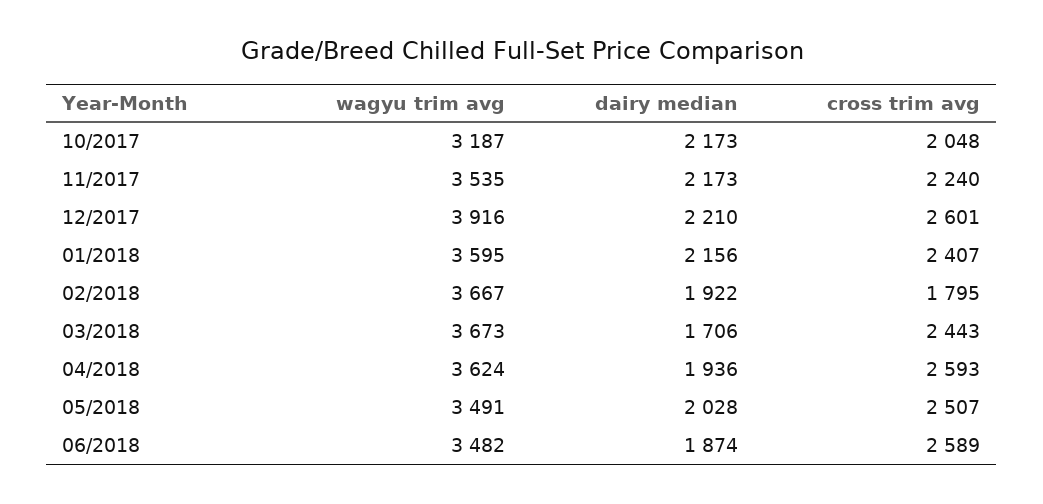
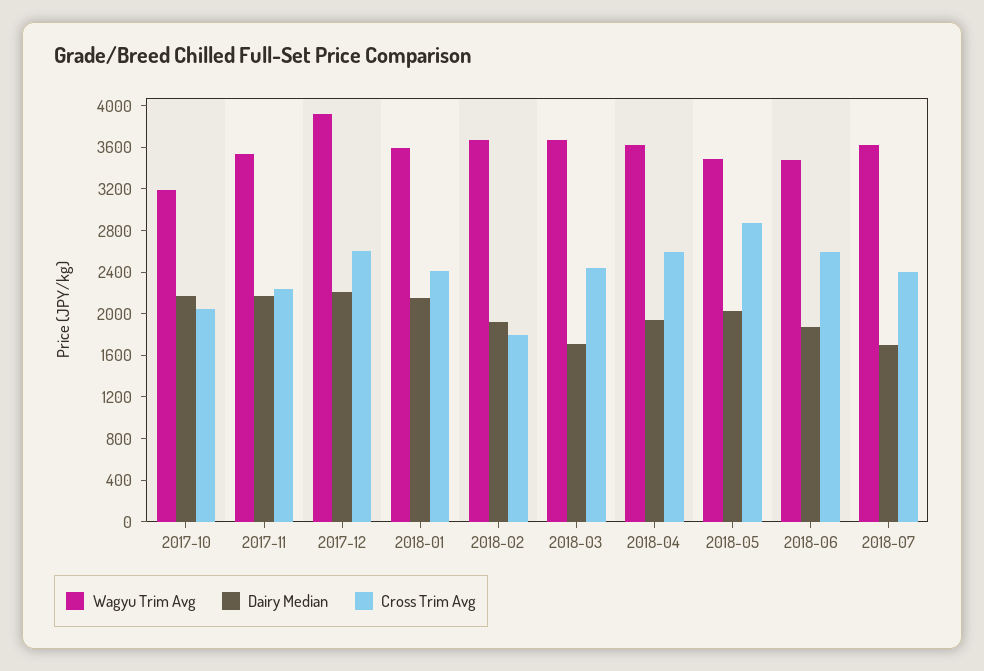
cross trim avg, 05/2018: 2507 -> 2900
wagyu trim avg, 2018-07: none -> 3600
dairy median, 2018-07: none -> 1700
cross trim avg, 2018-07: none -> 2400

